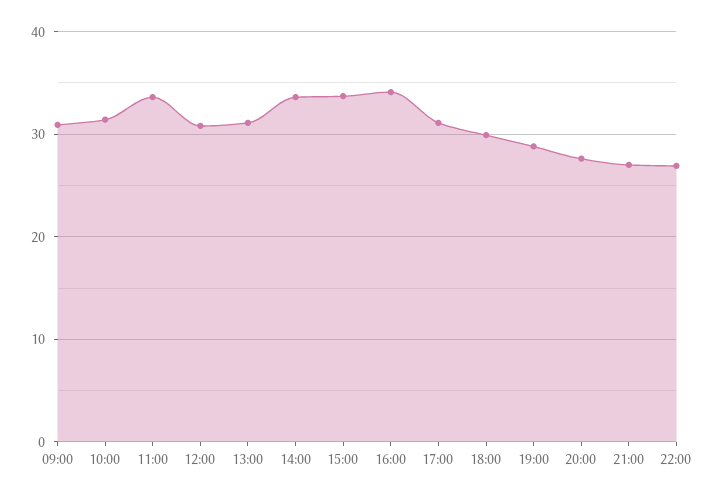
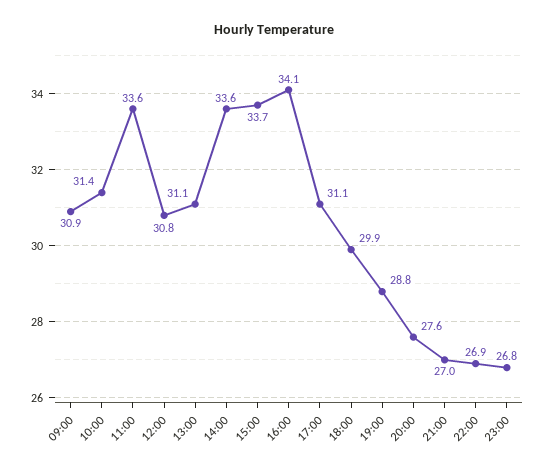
23:00: none -> 26.8

